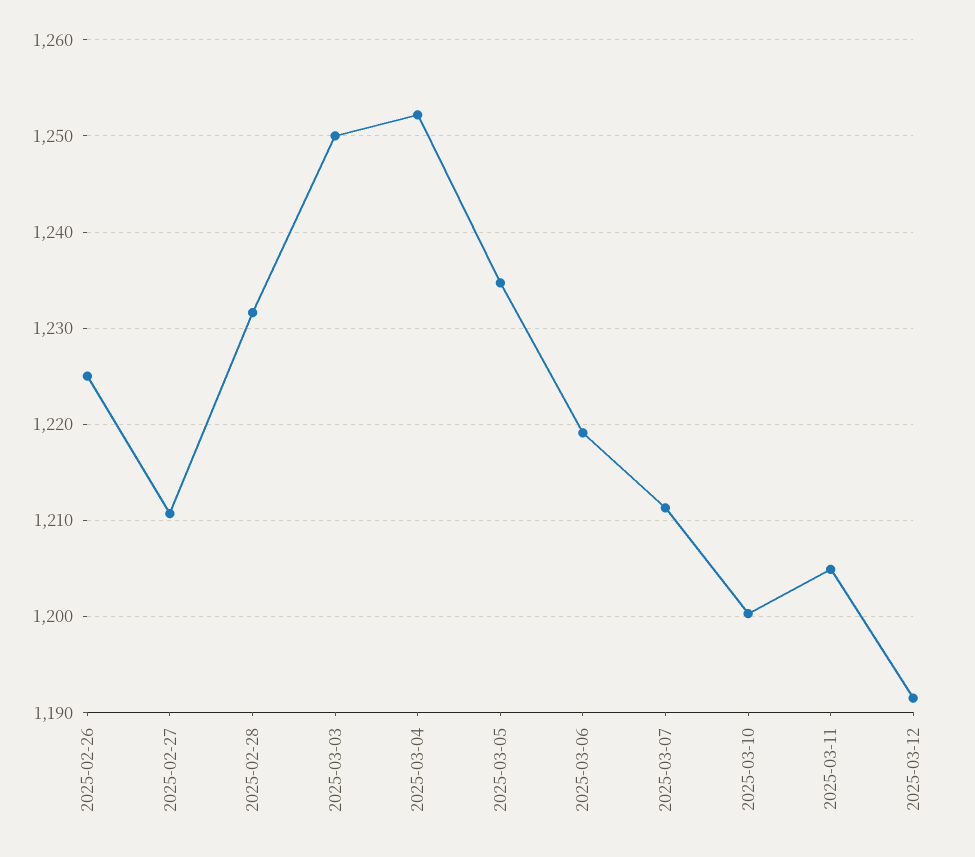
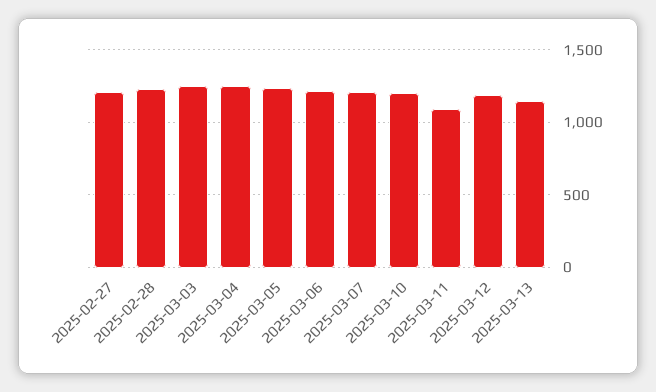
2025-02-26: 1225 -> none
2025-03-11: 1205 -> 1100
2025-03-13: none -> 1150

